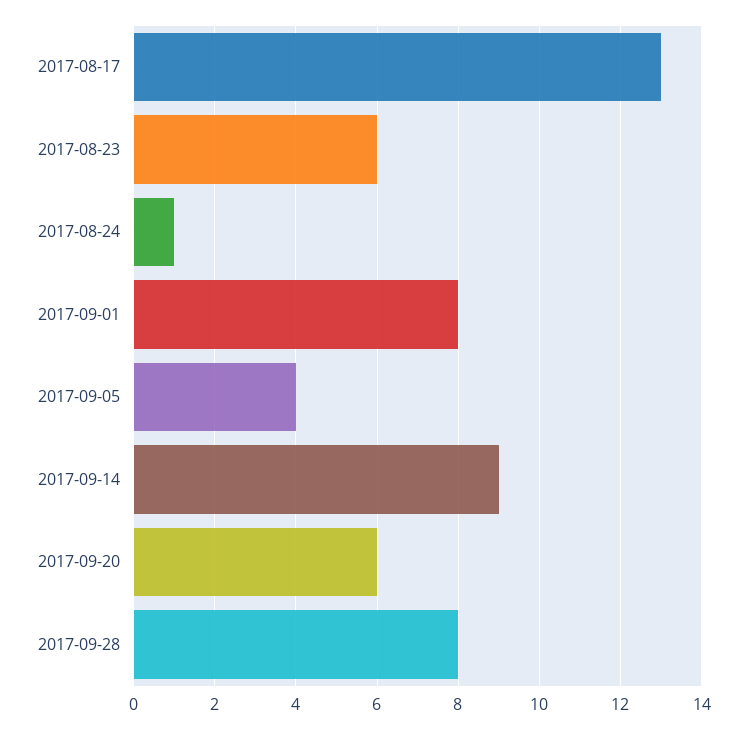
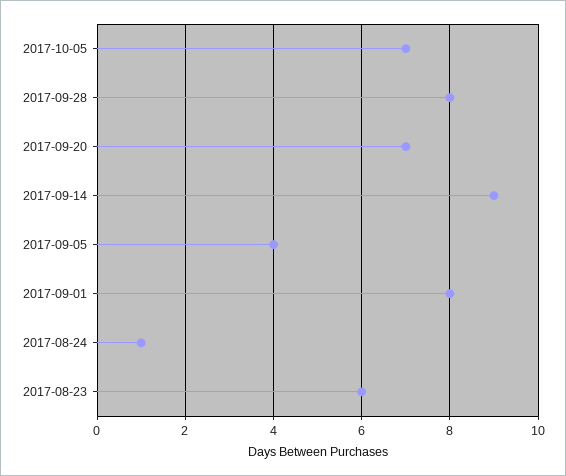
2017-08-17: 13 -> none
2017-09-20: 6 -> 7
2017-10-05: none -> 7

